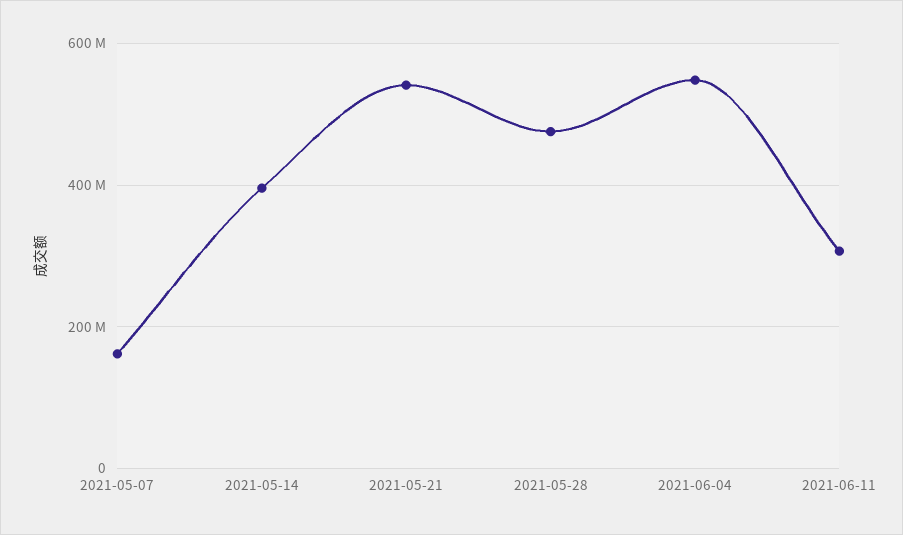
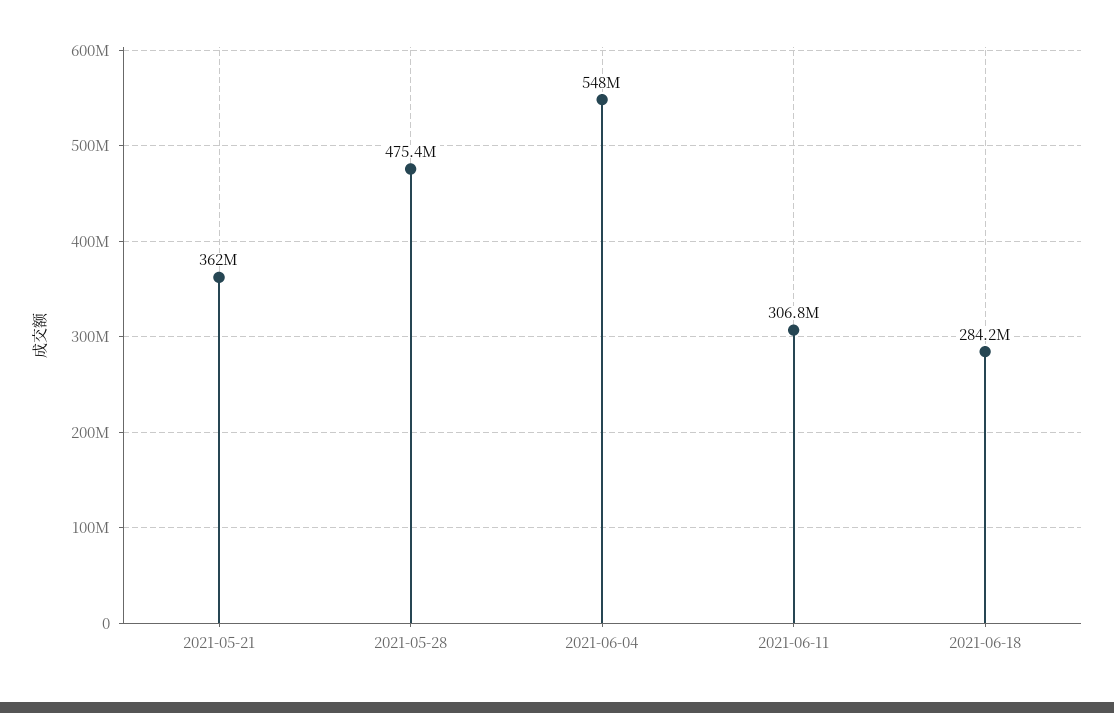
2021-05-07: 160000000 -> none
2021-05-14: 400000000 -> none
2021-05-21: 540000000 -> 362000000
2021-06-18: none -> 284200000

